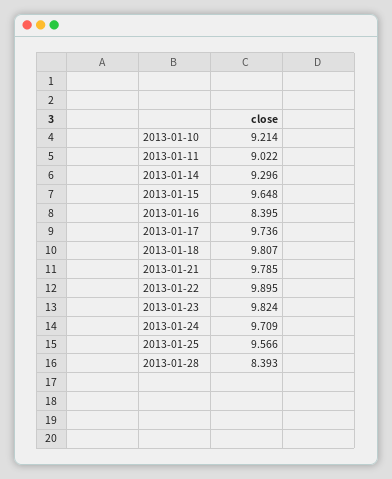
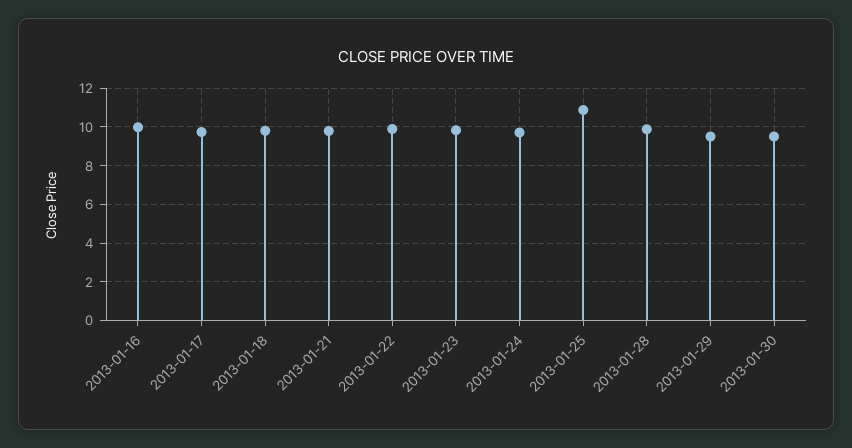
2013-01-10: 9.214 -> none
2013-01-11: 9.022 -> none
2013-01-14: 9.296 -> none
2013-01-15: 9.648 -> none
2013-01-16: 8.395 -> 10
2013-01-25: 9.566 -> 11
2013-01-28: 8.393 -> 10
2013-01-29: none -> 9.5
2013-01-30: none -> 9.5

